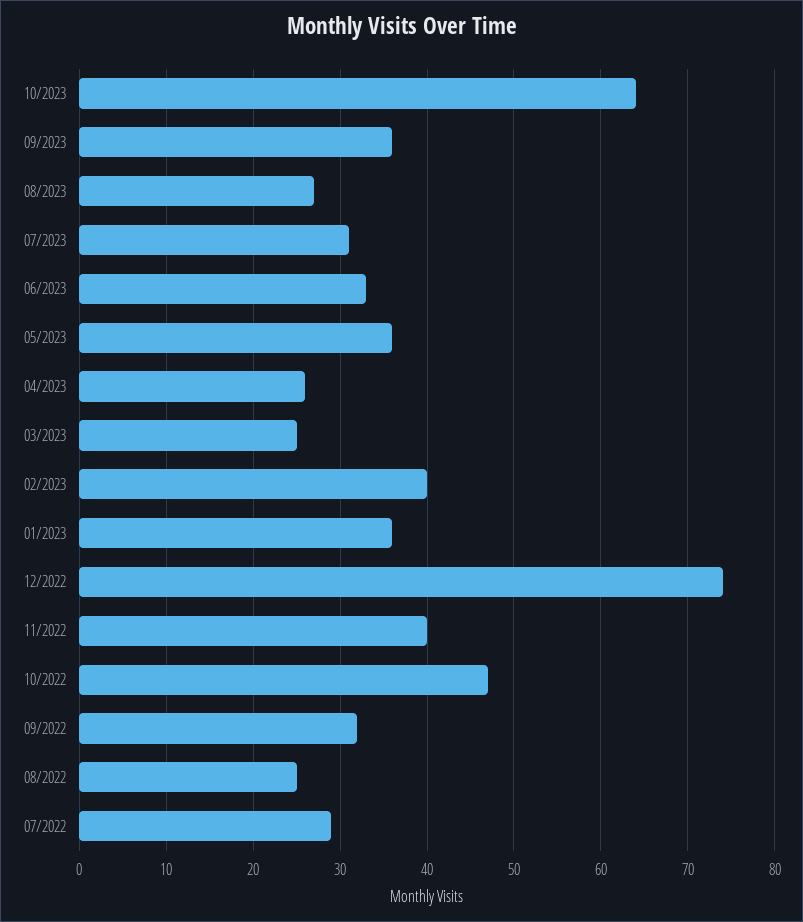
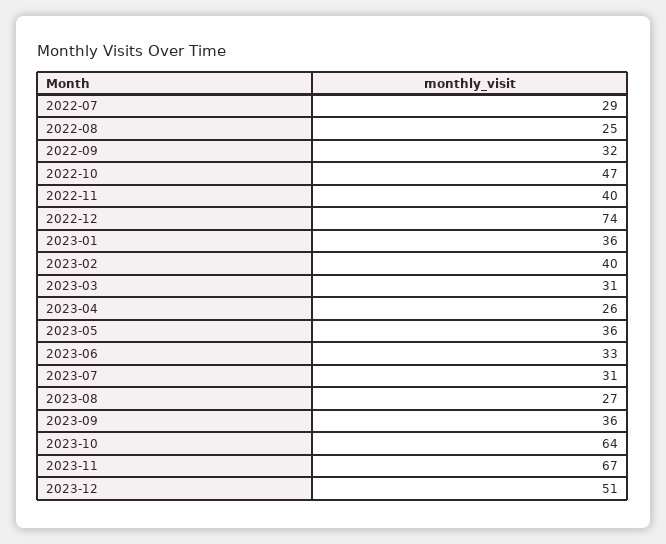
03/2023: 25 -> 31
2023-11: none -> 67
2023-12: none -> 51

